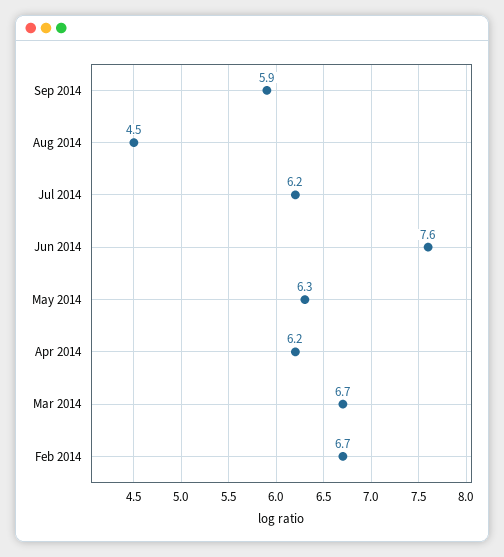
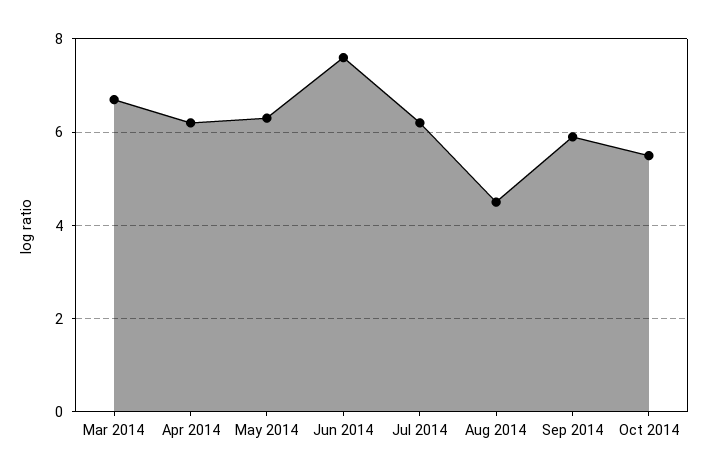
Feb 2014: 6.7 -> none
Oct 2014: none -> 5.5

